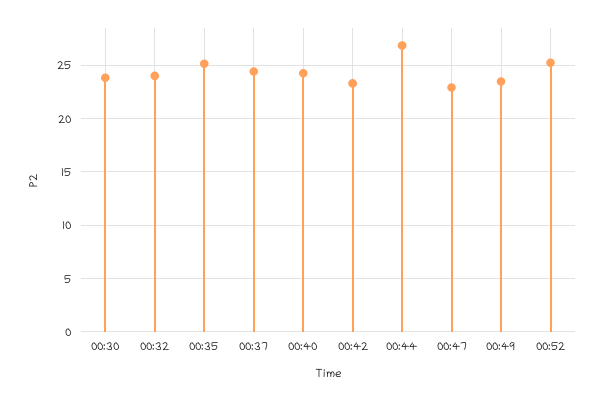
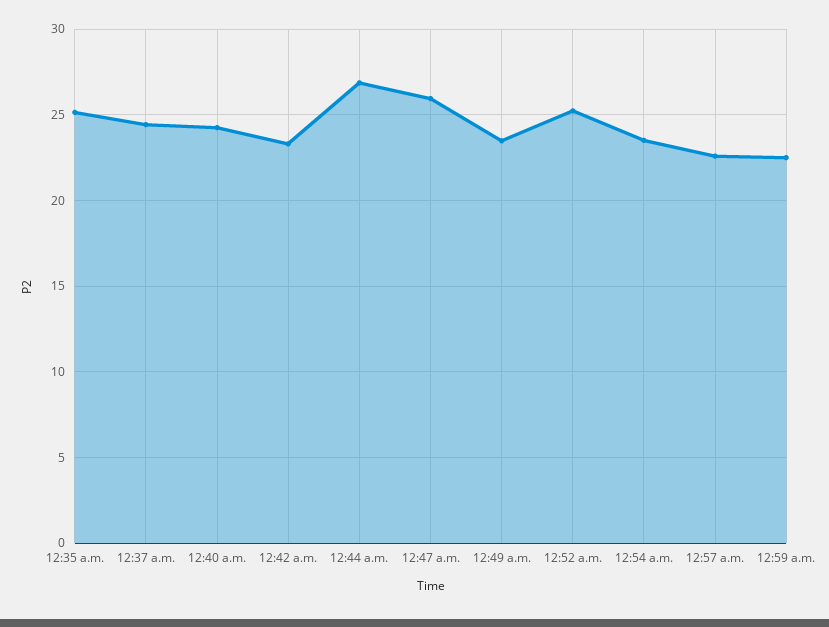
00:30: 24 -> none
00:32: 24 -> none
00:47: 23 -> 26
12:54 a.m.: none -> 23.5
12:57 a.m.: none -> 22.5
12:59 a.m.: none -> 22.5

